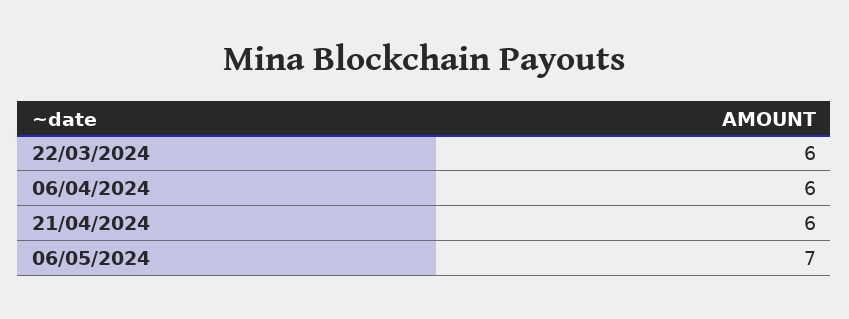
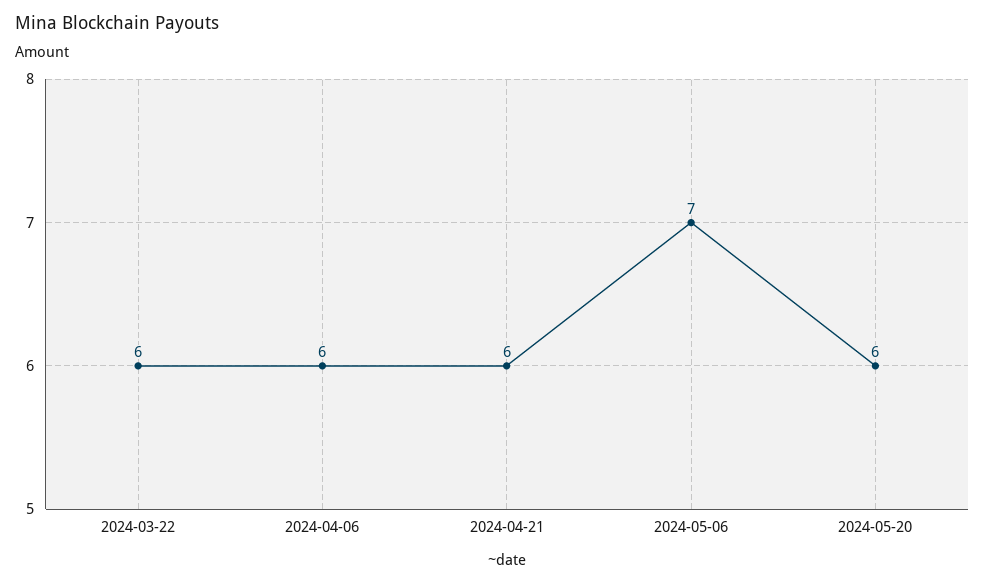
2024-05-20: none -> 6

